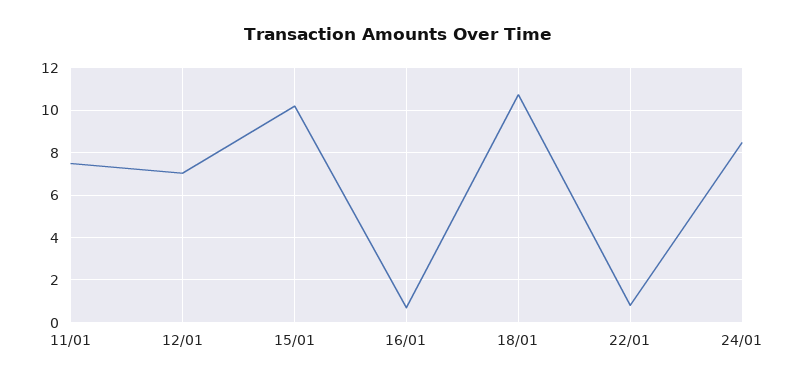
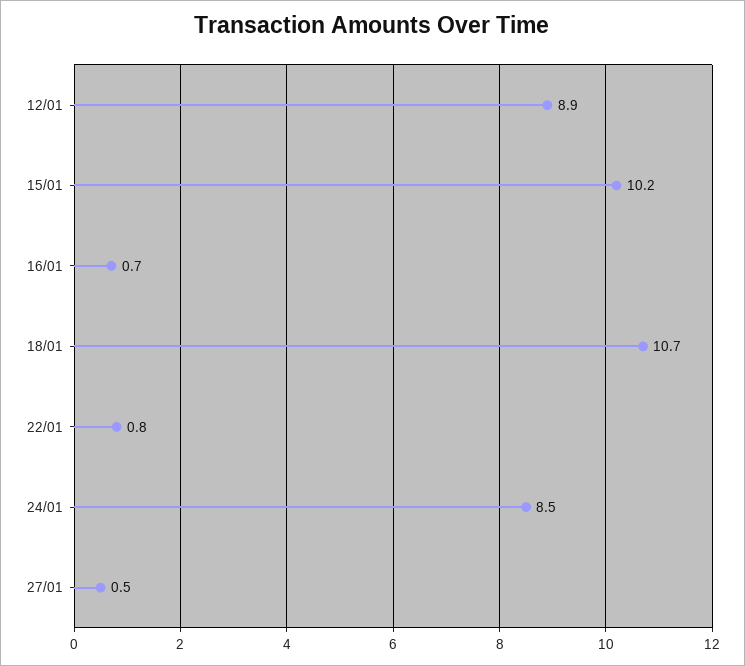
11/01: 7.5 -> none
12/01: 7 -> 8.9
27/01: none -> 0.5

